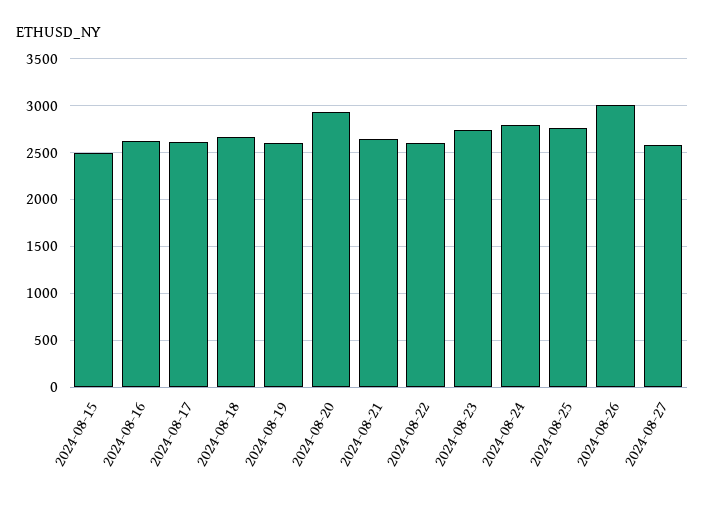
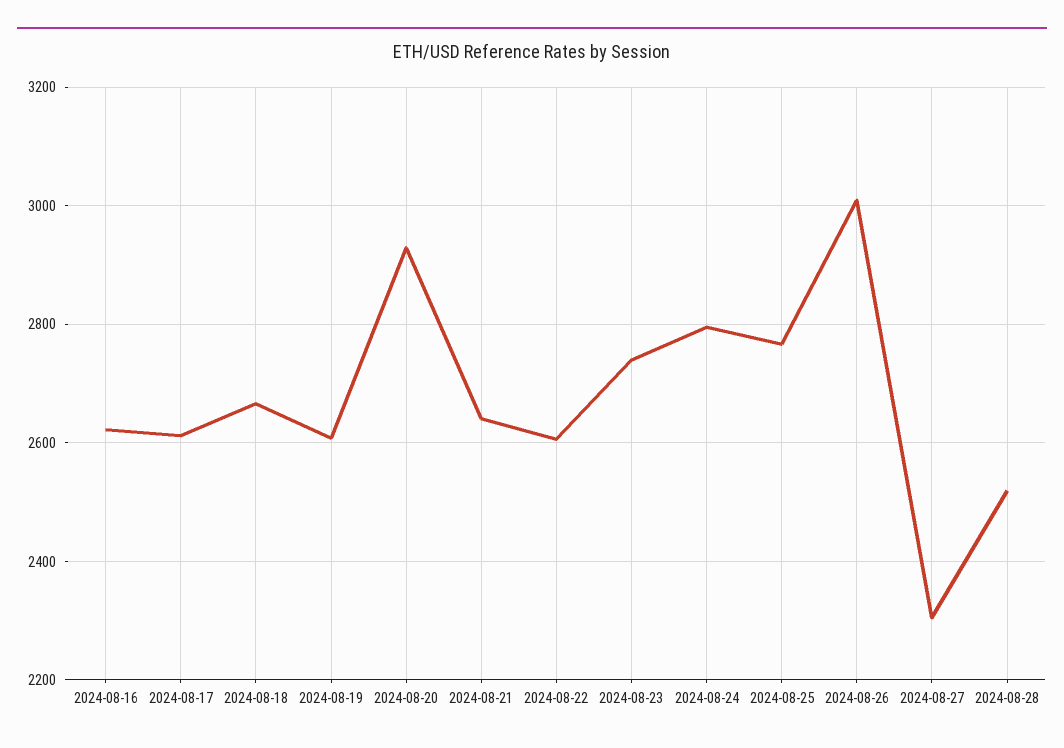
2024-08-15: 2500 -> none
2024-08-27: 2600 -> 2300
2024-08-28: none -> 2520

